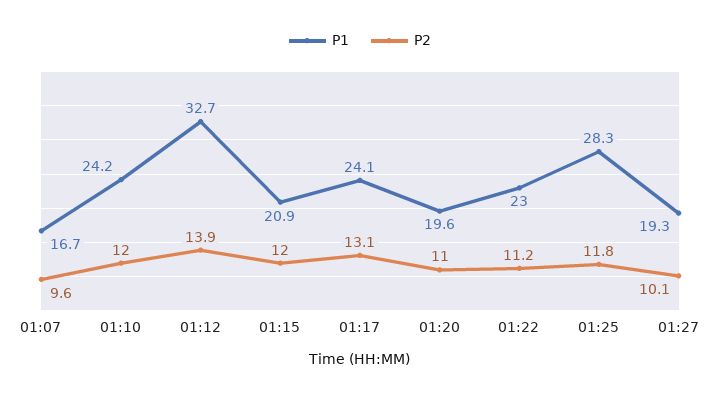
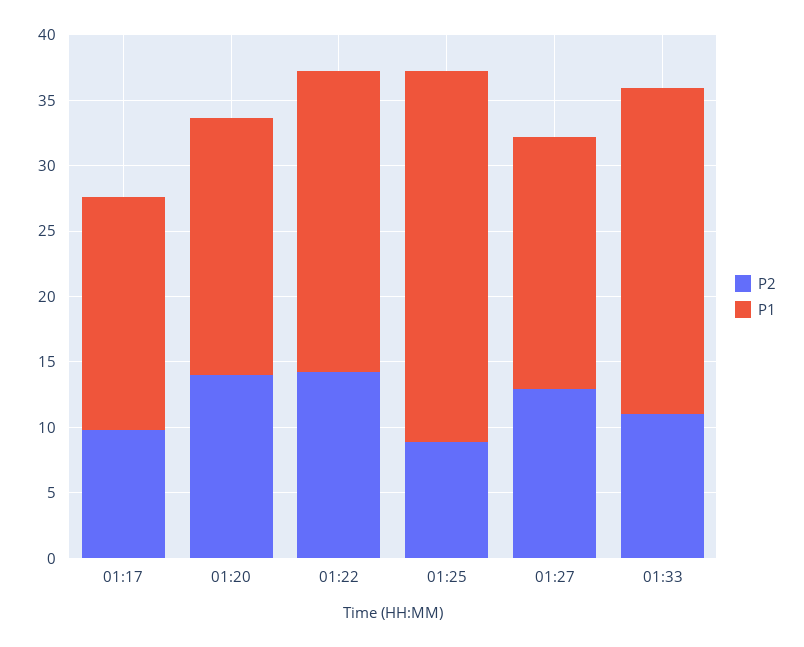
P1, 01:07: 16.7 -> none
P2, 01:07: 9.6 -> none
P1, 01:10: 24.2 -> none
P2, 01:10: 12 -> none
P1, 01:12: 32.7 -> none
P2, 01:12: 13.9 -> none
P1, 01:15: 20.9 -> none
P2, 01:15: 12 -> none
P1, 01:17: 24.1 -> 18
P2, 01:17: 13.1 -> 10
P2, 01:20: 11 -> 14
P2, 01:22: 11.2 -> 14
P2, 01:25: 11.8 -> 9
P2, 01:27: 10.1 -> 13
P2, 01:33: none -> 11
P1, 01:33: none -> 25

